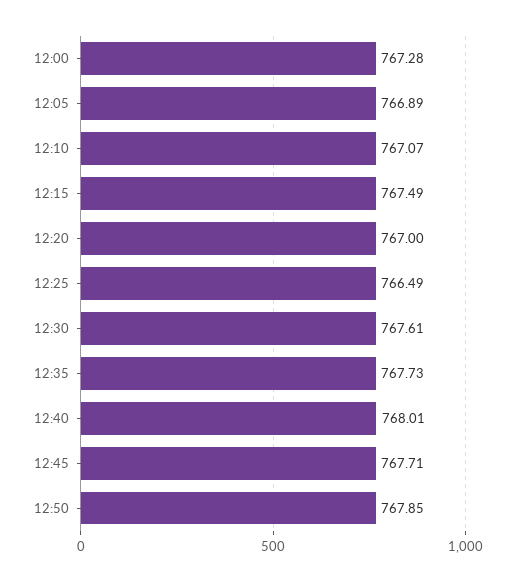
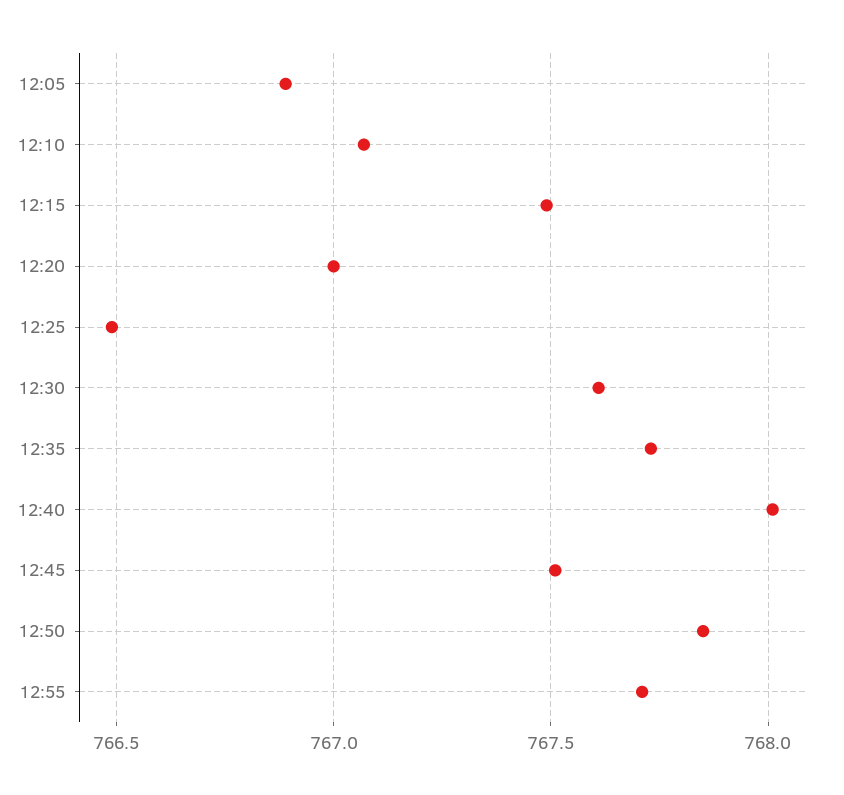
12:00: 767.28 -> none
12:45: 767.71 -> 767.5
12:55: none -> 767.7

